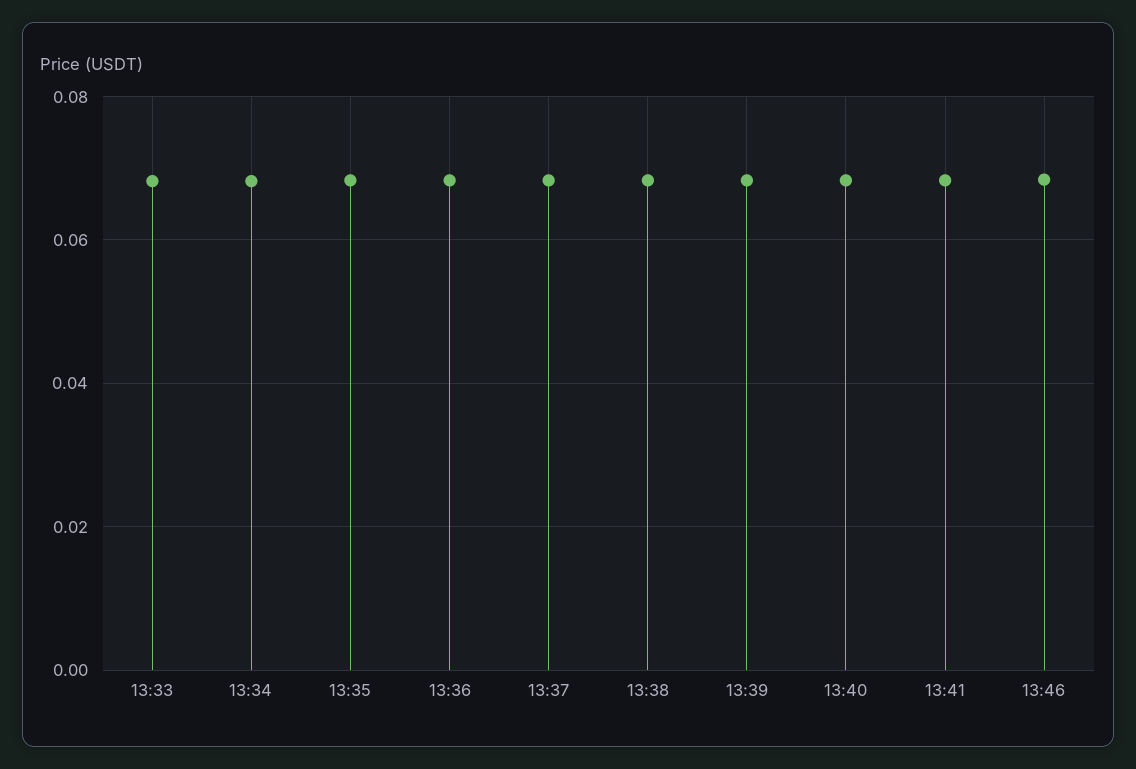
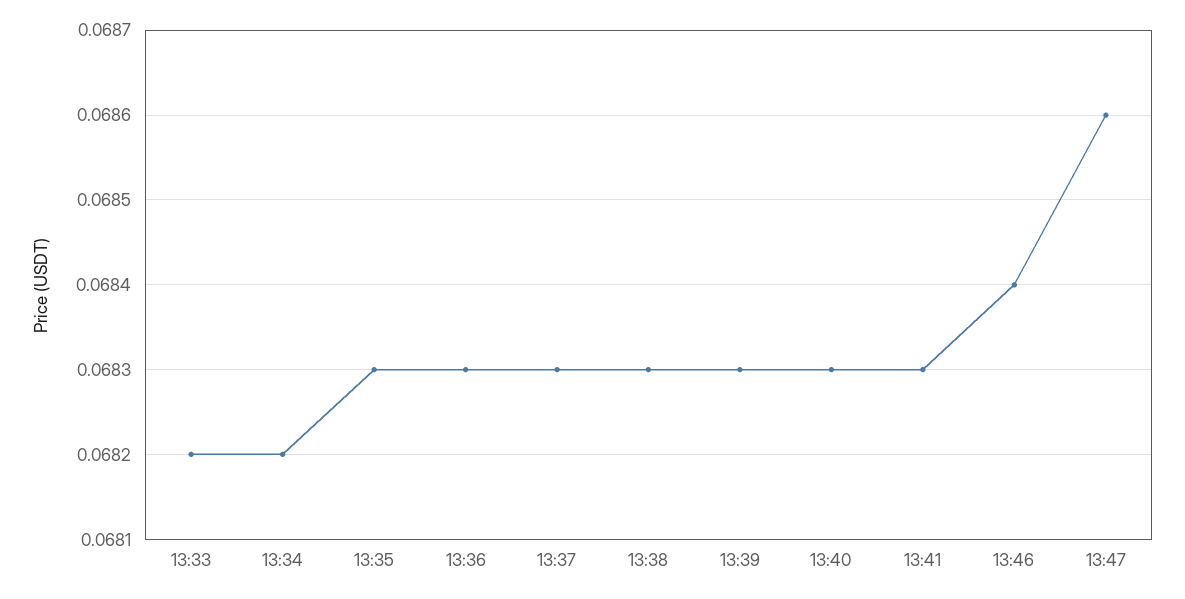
13:47: none -> 0.0686

